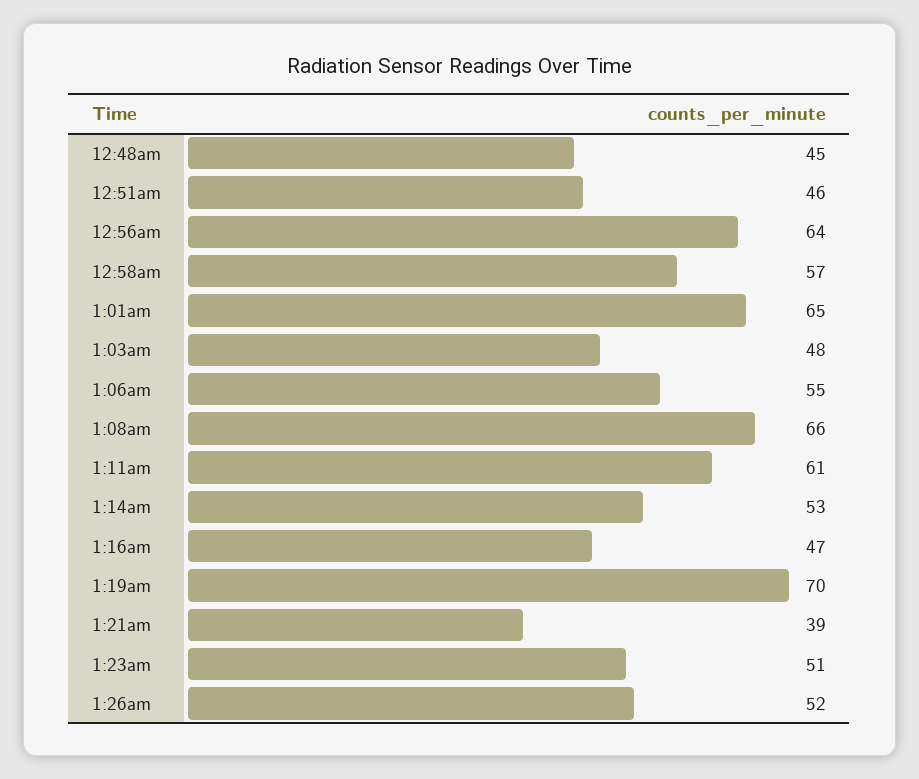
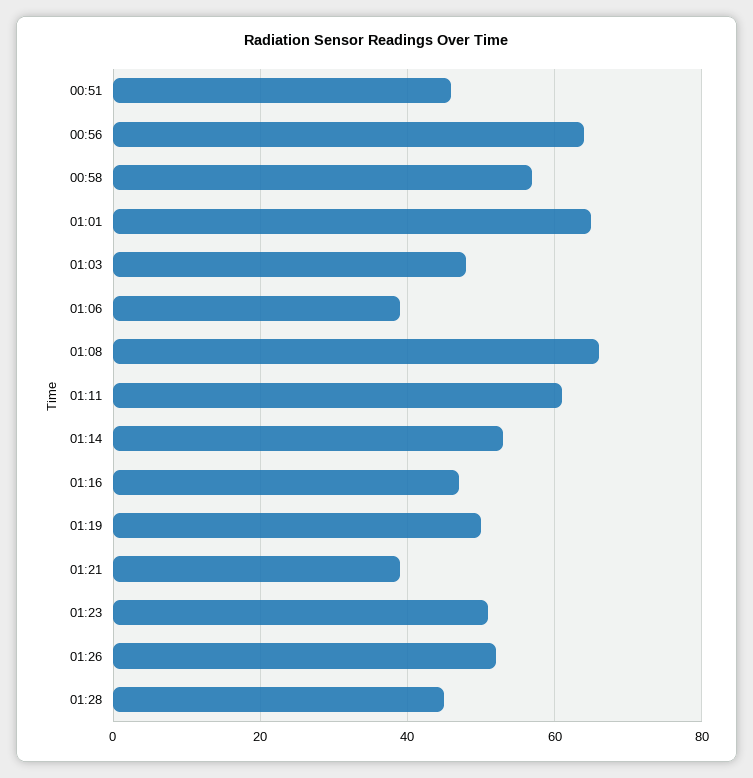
12:48am: 45 -> none
1:06am: 55 -> 40
1:19am: 70 -> 50
01:28: none -> 45

